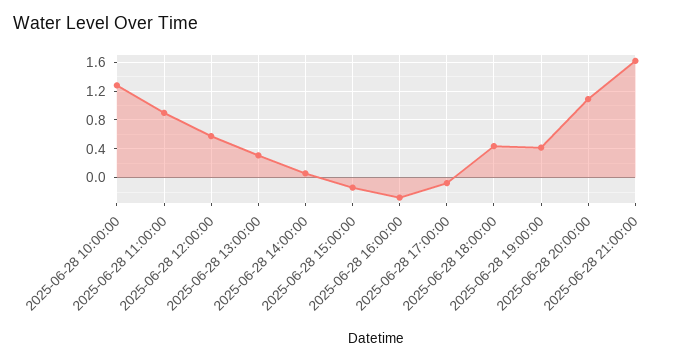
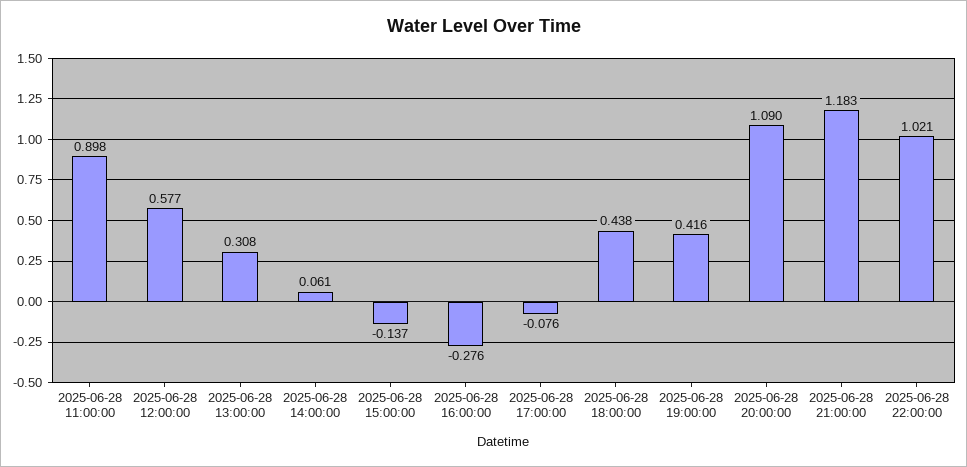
2025-06-28 10:00:00: 1.3 -> none
2025-06-28 21:00:00: 1.6 -> 1.183
2025-06-28 22:00:00: none -> 1.021

